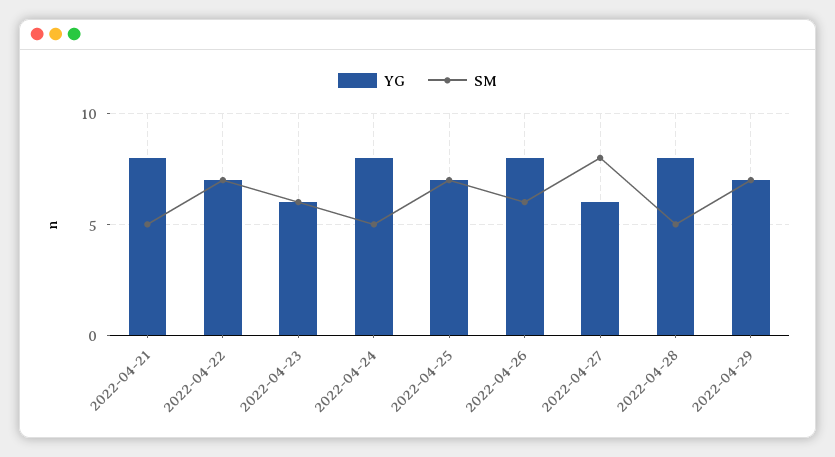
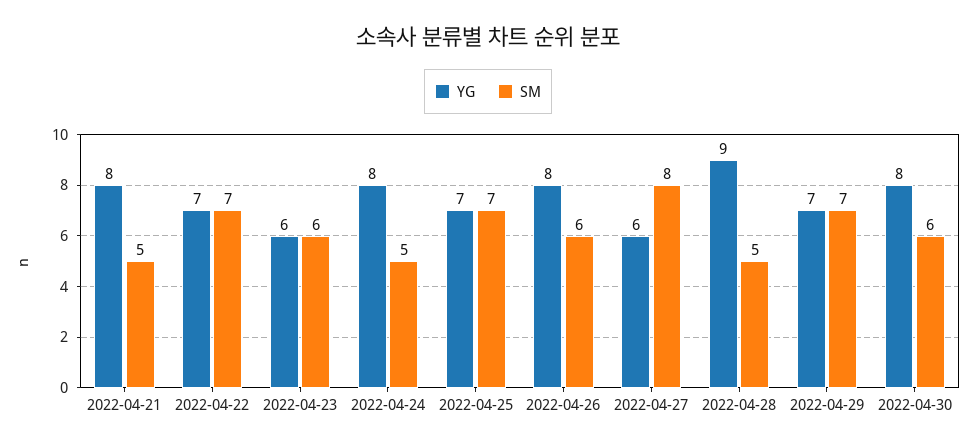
YG, 2022-04-28: 8 -> 9
YG, 2022-04-30: none -> 8
SM, 2022-04-30: none -> 6

